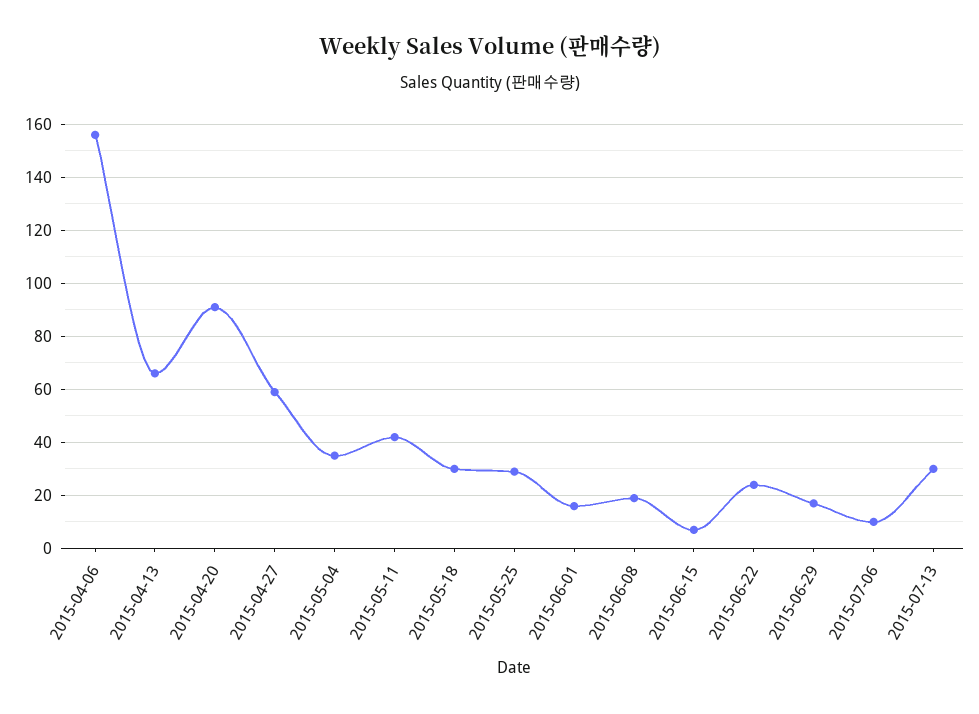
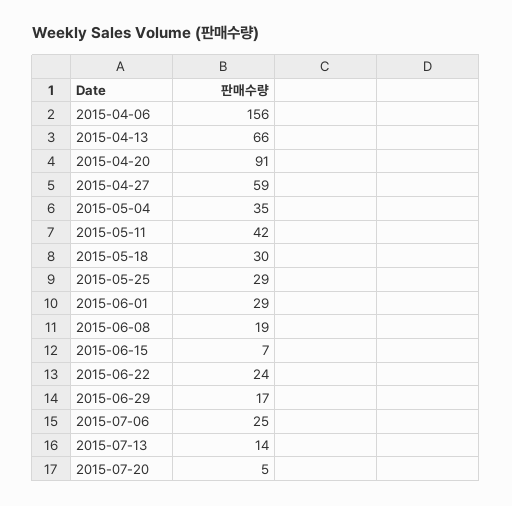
2015-06-01: 15 -> 29
2015-07-06: 10 -> 25
2015-07-13: 30 -> 14
2015-07-20: none -> 5

